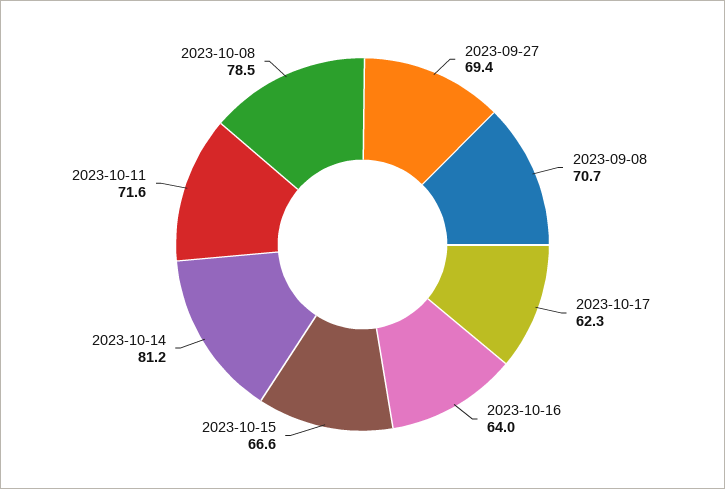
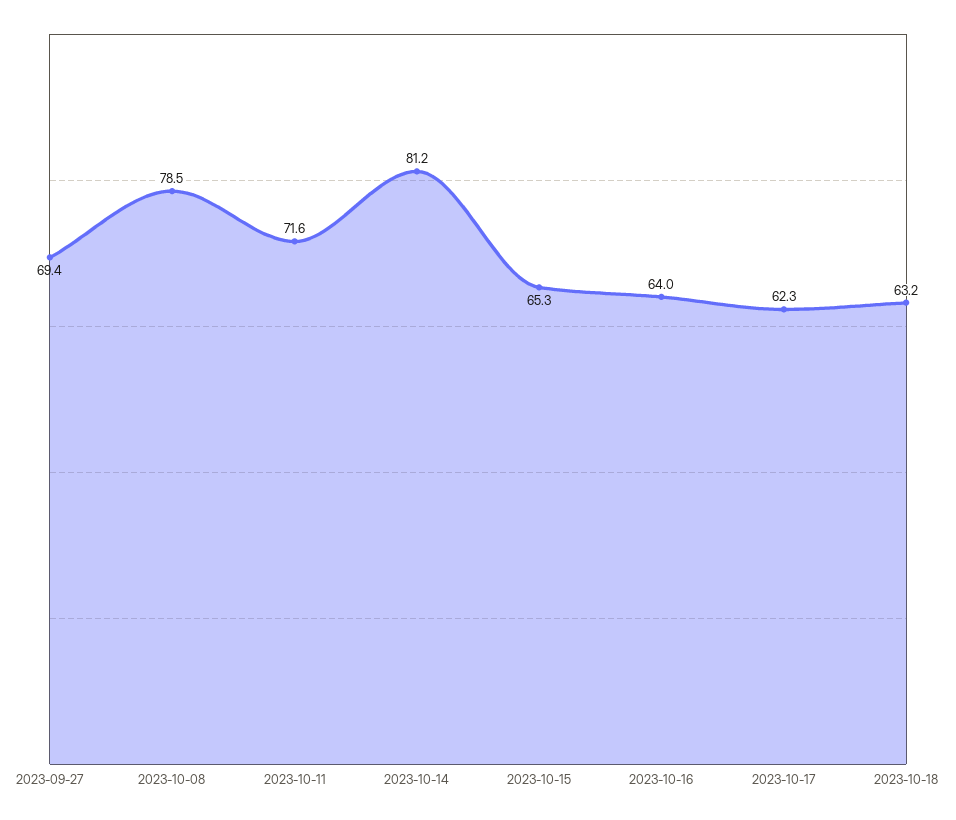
2023-09-08: 70.7 -> none
2023-10-15: 66.6 -> 65.3
2023-10-18: none -> 63.2

